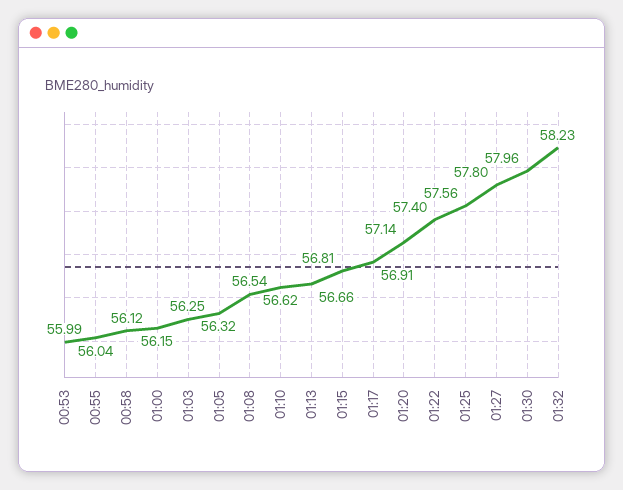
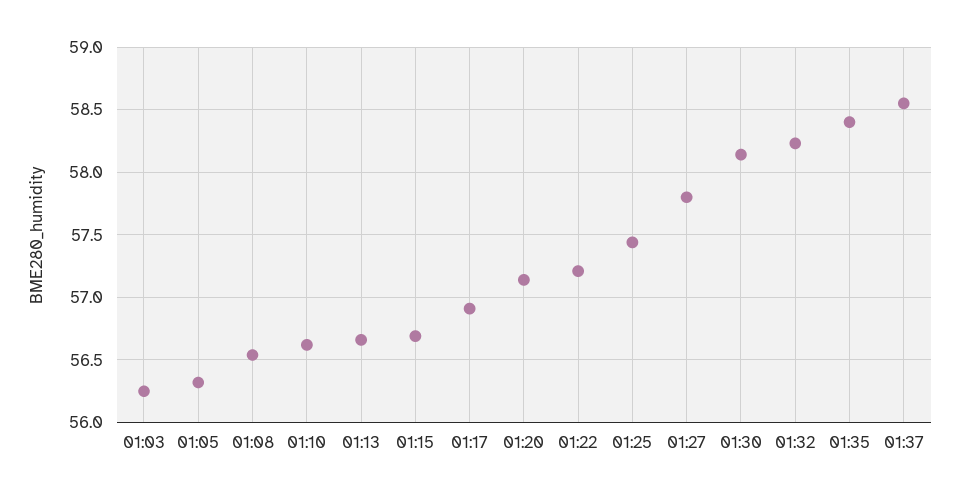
00:53: 55.99 -> none
00:55: 56.04 -> none
00:58: 56.12 -> none
01:00: 56.15 -> none
01:15: 56.81 -> 56.7
01:22: 57.4 -> 57.2
01:25: 57.56 -> 57.45
01:30: 57.96 -> 58.15
01:35: none -> 58.4
01:37: none -> 58.55

